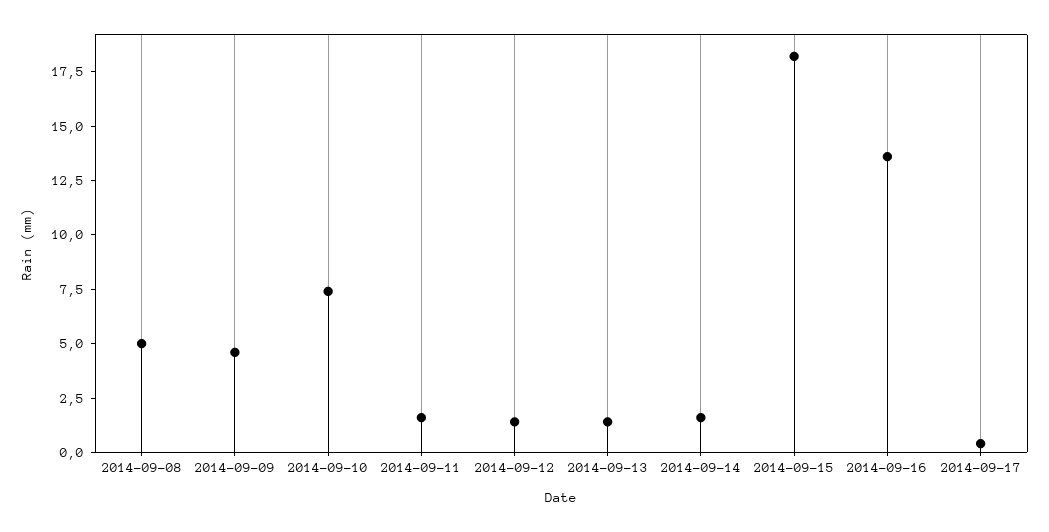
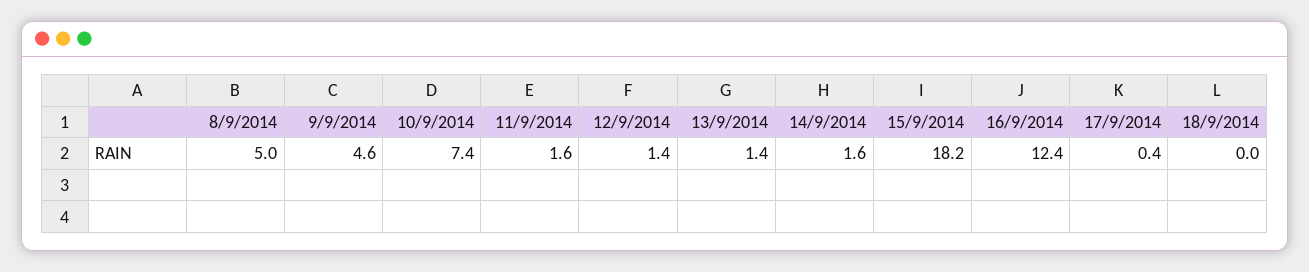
2014-09-16: 13.5 -> 12.4
18/9/2014: none -> 0

